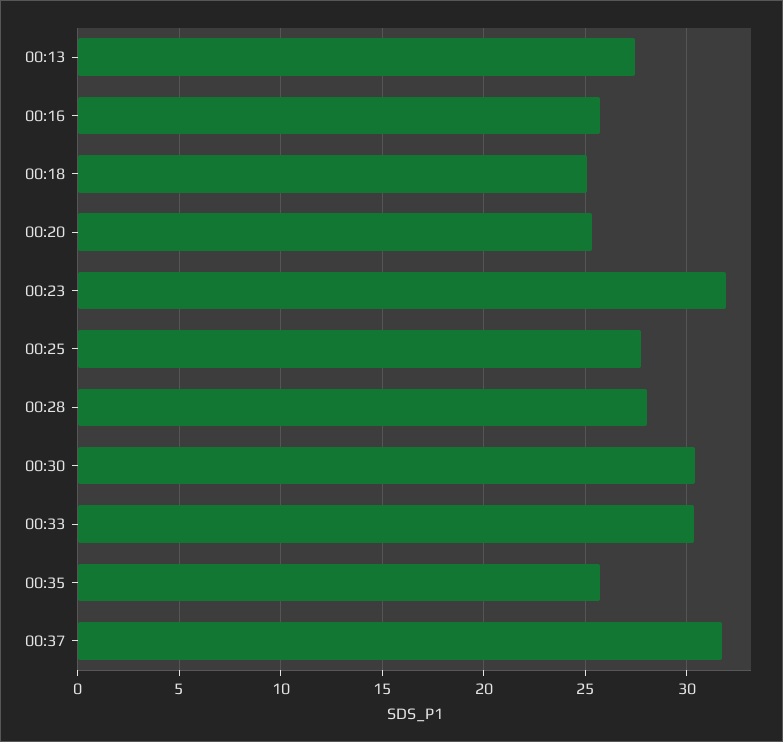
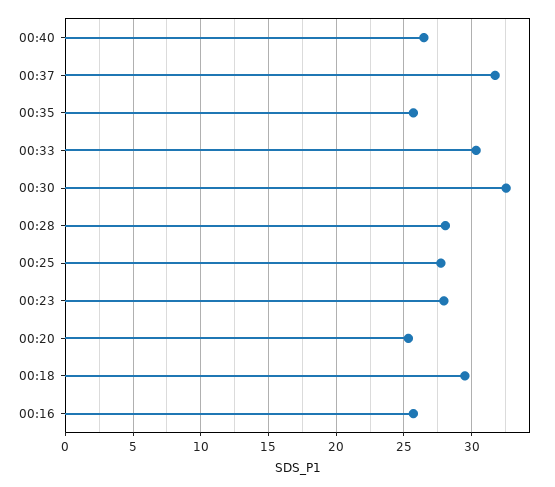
00:13: 27.5 -> none
00:18: 25 -> 29.5
00:23: 32 -> 28
00:30: 30.5 -> 32.5
00:40: none -> 26.5

